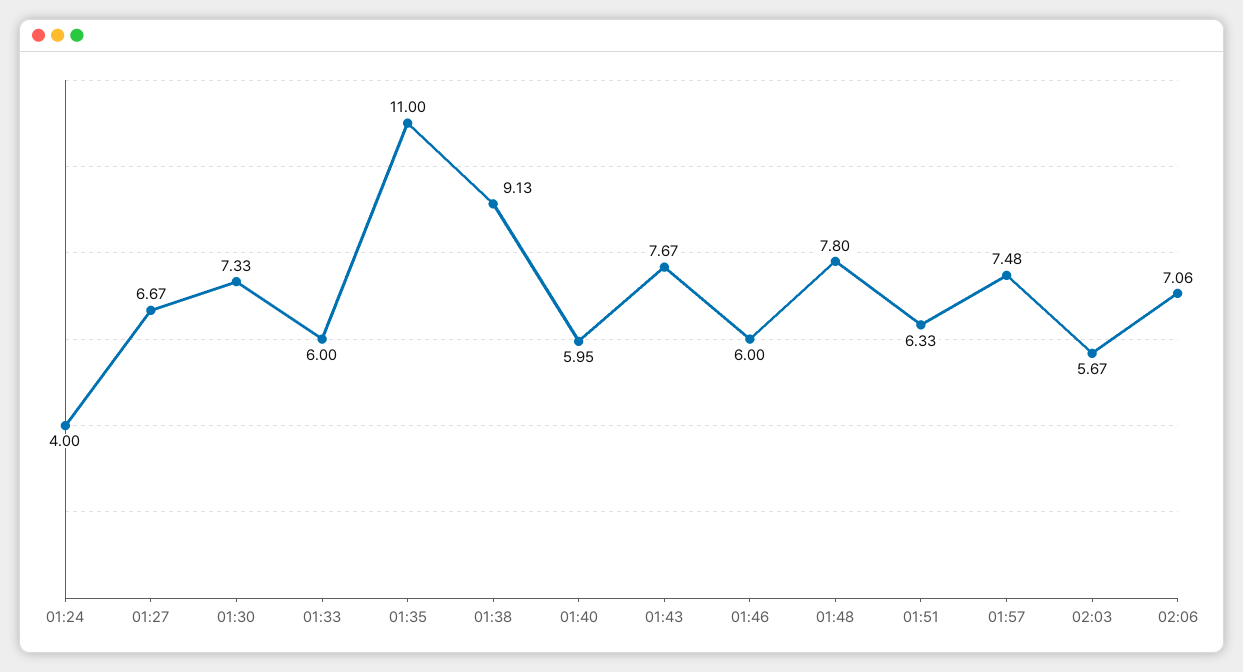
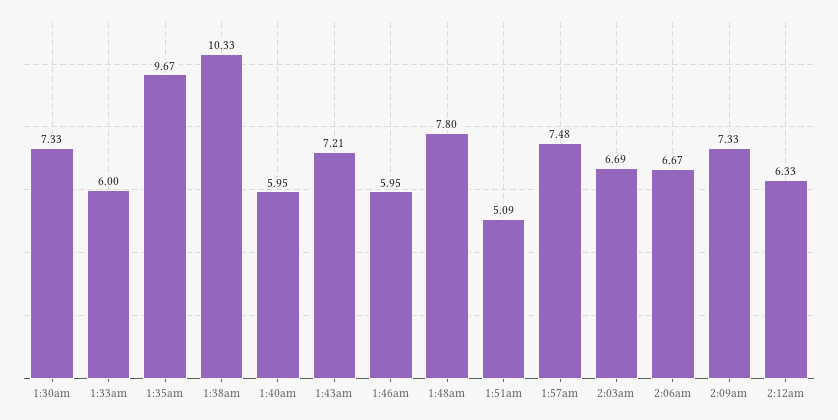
01:24: 4 -> none
01:27: 6.67 -> none
01:35: 11 -> 9.67
01:38: 9.13 -> 10.33
01:43: 7.67 -> 7.21
01:46: 6 -> 5.95
01:51: 6.33 -> 5.09
02:03: 5.67 -> 6.69
02:06: 7.06 -> 6.67
2:09am: none -> 7.33
2:12am: none -> 6.33

